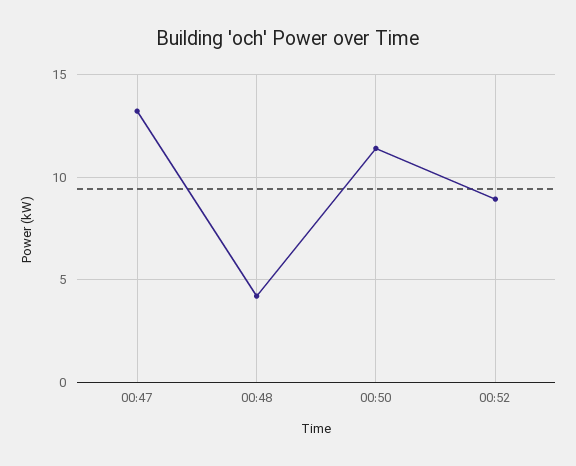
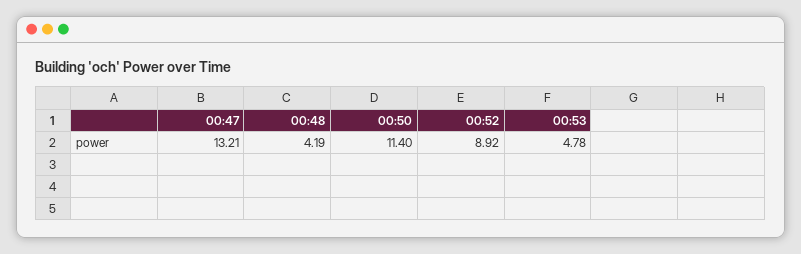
00:53: none -> 4.78

